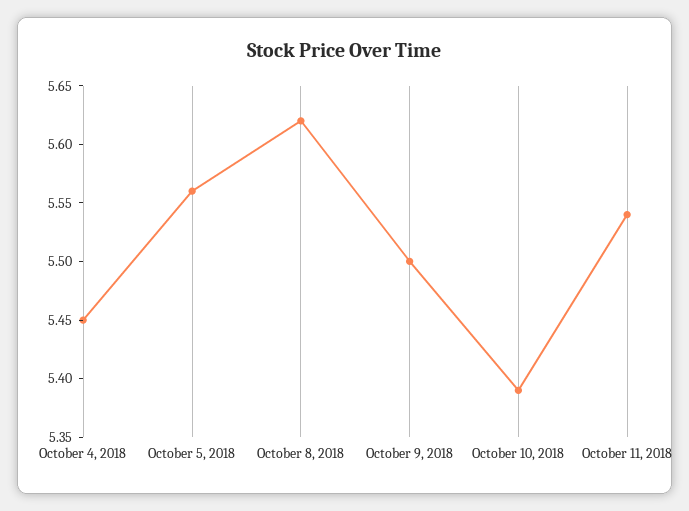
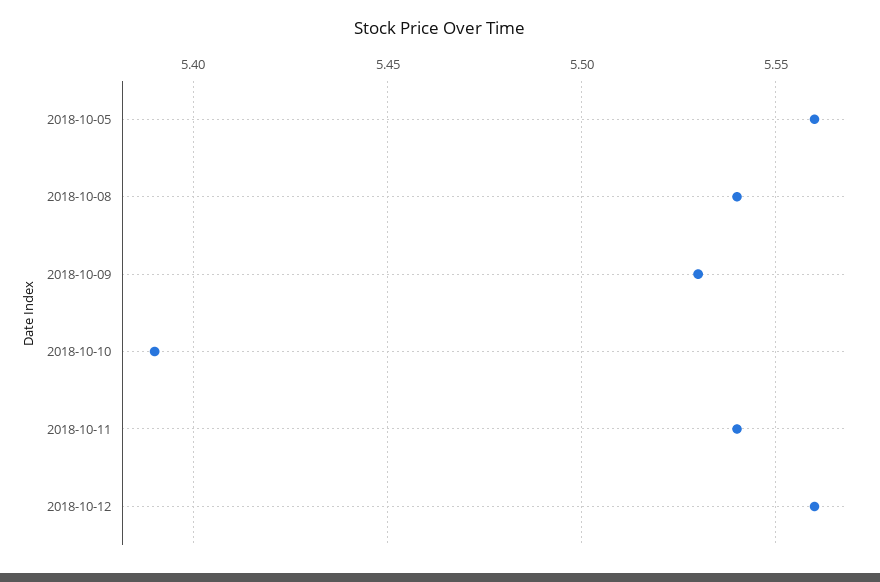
October 4, 2018: 5.45 -> none
October 8, 2018: 5.62 -> 5.54
October 9, 2018: 5.5 -> 5.53
2018-10-12: none -> 5.56

